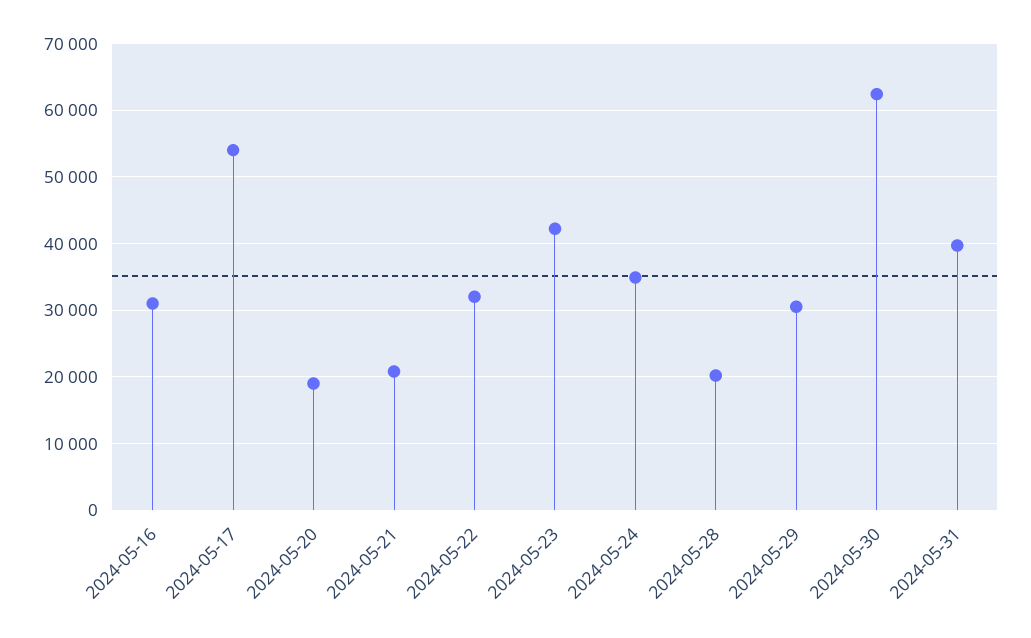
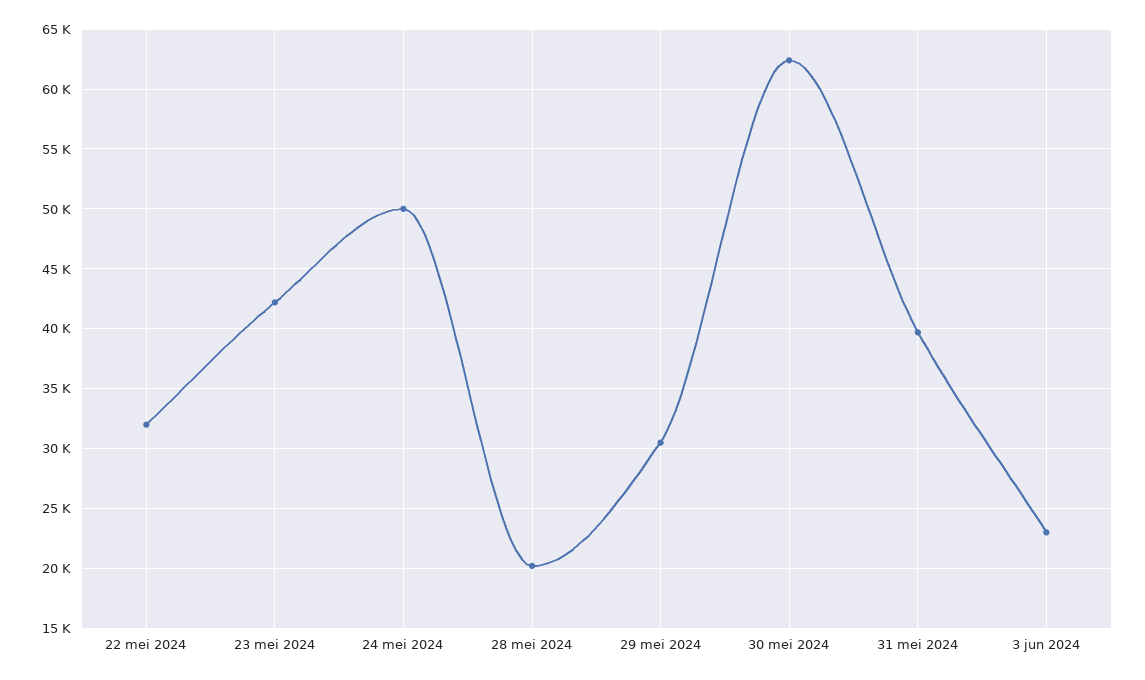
2024-05-16: 31000 -> none
2024-05-17: 54000 -> none
2024-05-20: 19000 -> none
2024-05-21: 21000 -> none
2024-05-24: 35000 -> 50000
3 jun 2024: none -> 23000

